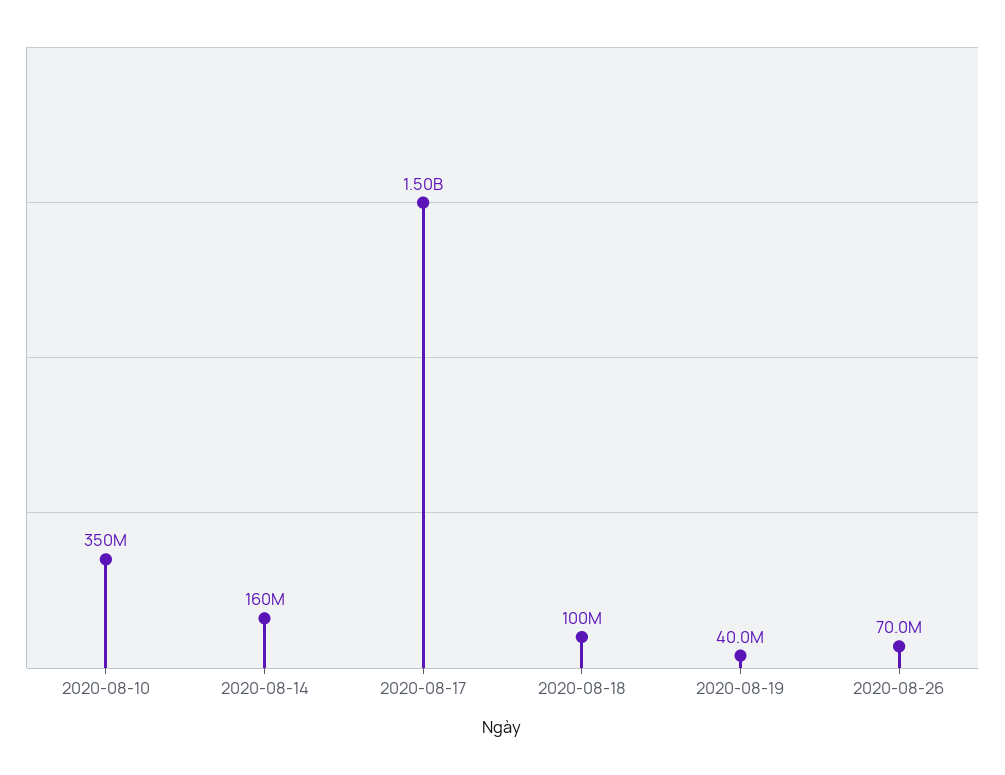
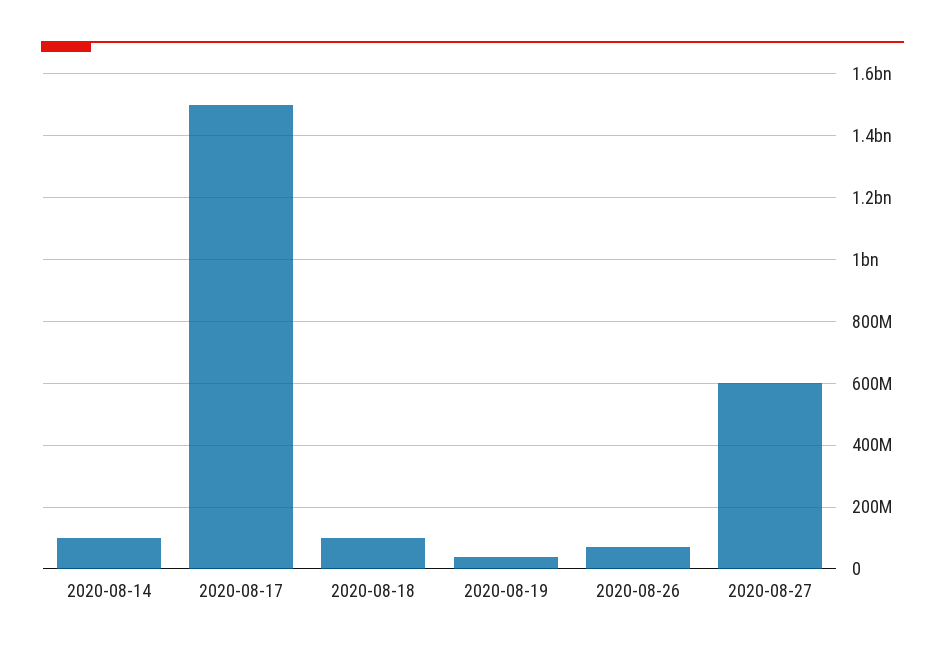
2020-08-10: 350000000 -> none
2020-08-14: 160000000 -> 100000000
2020-08-27: none -> 600000000

